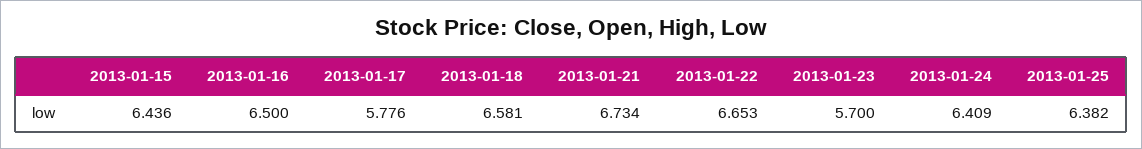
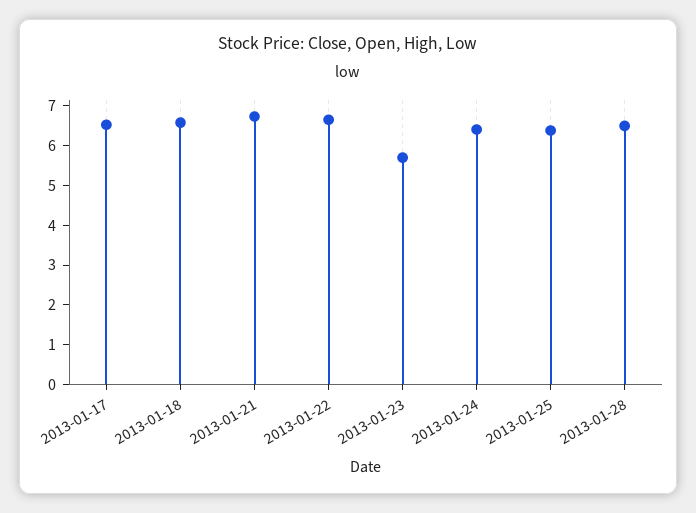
2013-01-15: 6.436 -> none
2013-01-16: 6.5 -> none
2013-01-17: 5.776 -> 6.5
2013-01-28: none -> 6.5

